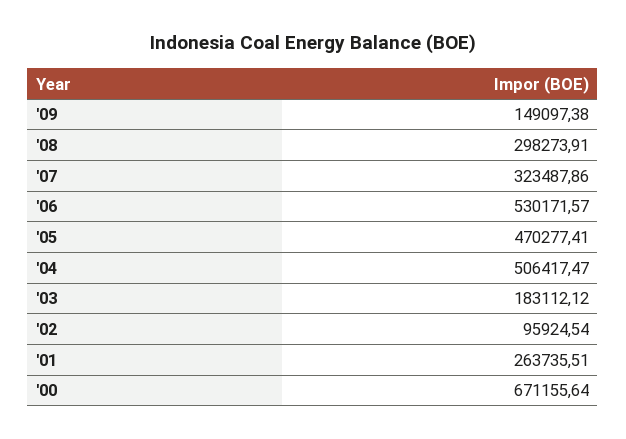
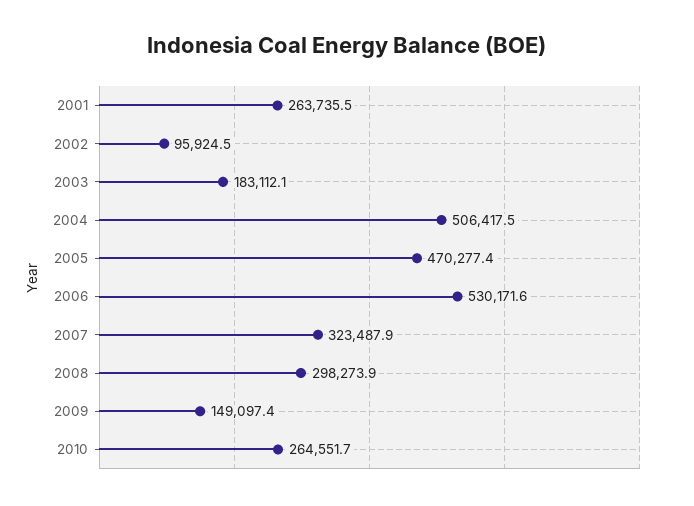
'00: 671155.64 -> none
2010: none -> 264551.7

